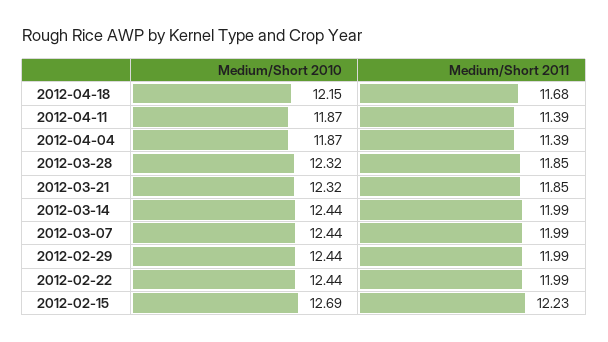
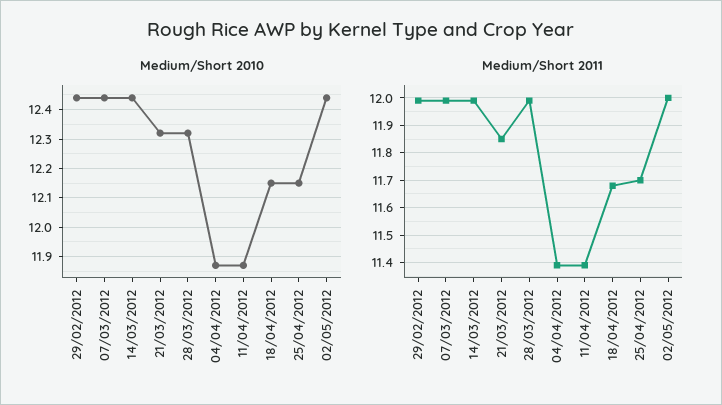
Medium/Short 2011, 2012-03-28: 11.85 -> 12
Medium/Short 2010, 2012-02-22: 12.44 -> none
Medium/Short 2011, 2012-02-22: 11.99 -> none
Medium/Short 2010, 2012-02-15: 12.69 -> none
Medium/Short 2011, 2012-02-15: 12.23 -> none
Medium/Short 2010, 25/04/2012: none -> 12.15
Medium/Short 2010, 02/05/2012: none -> 12.45
Medium/Short 2011, 25/04/2012: none -> 11.7
Medium/Short 2011, 02/05/2012: none -> 12

